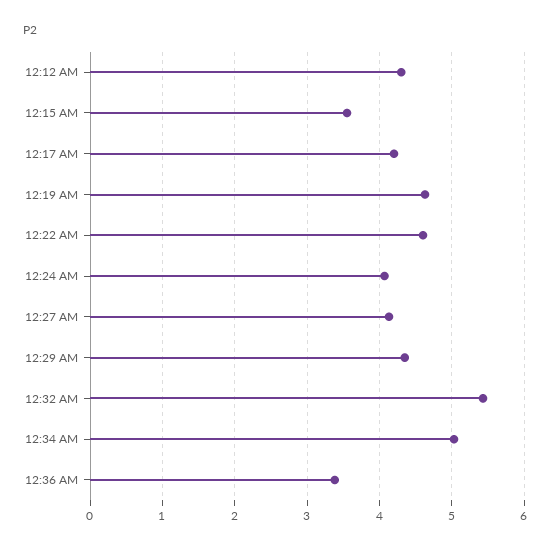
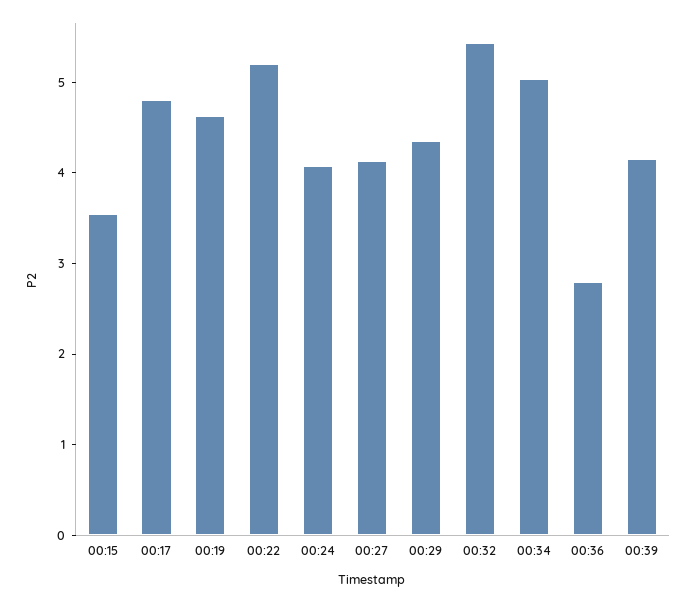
12:12 AM: 4.3 -> none
12:17 AM: 4.2 -> 4.8
12:22 AM: 4.6 -> 5.2
12:36 AM: 3.4 -> 2.8
00:39: none -> 4.2

